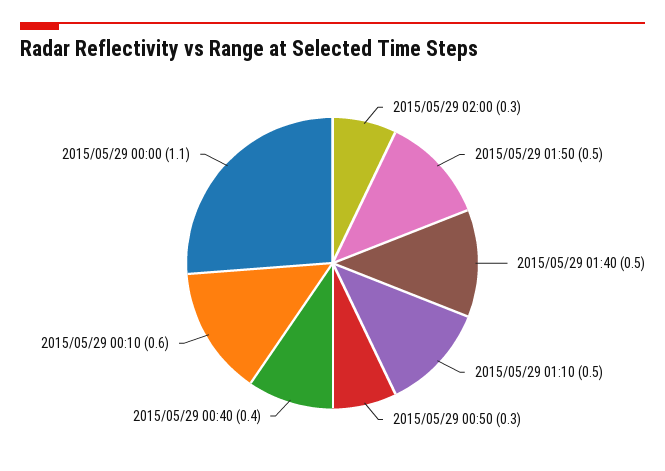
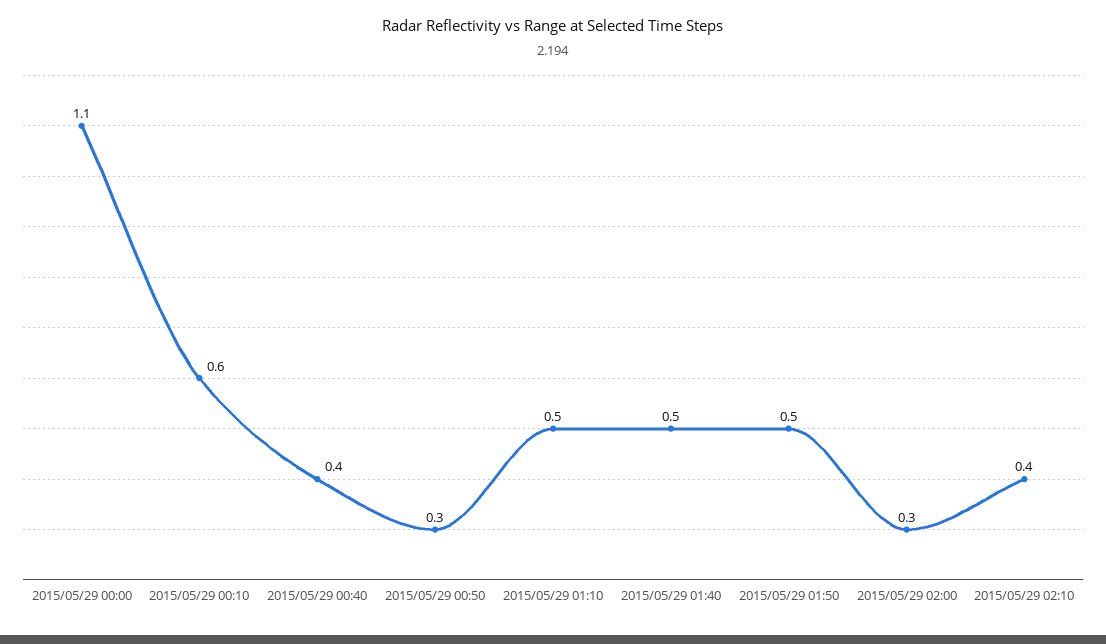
2015/05/29 02:10: none -> 0.4

